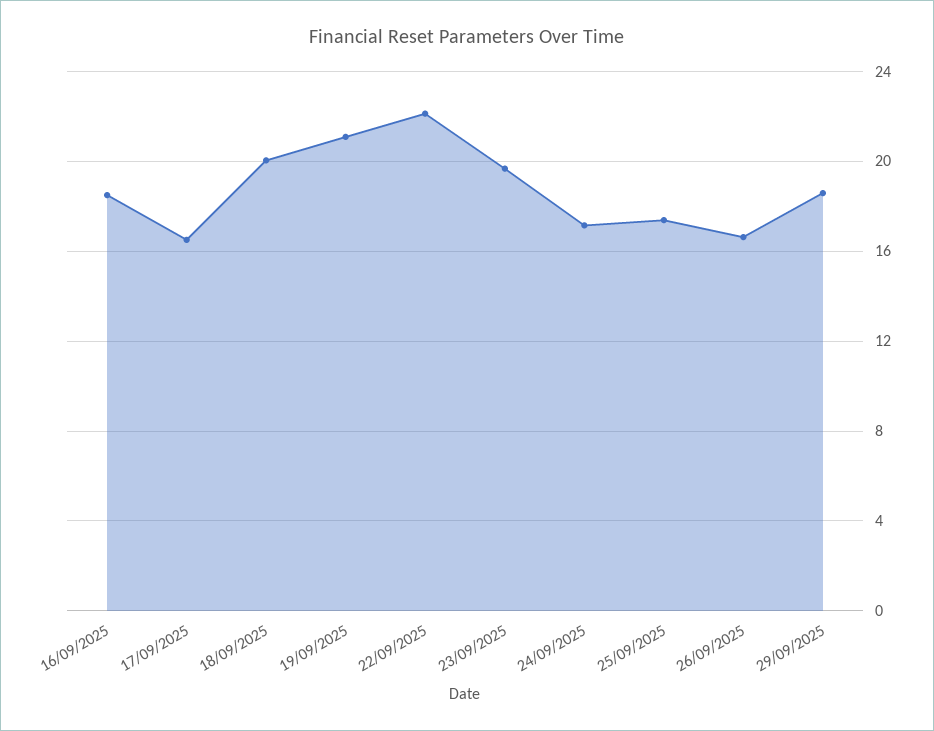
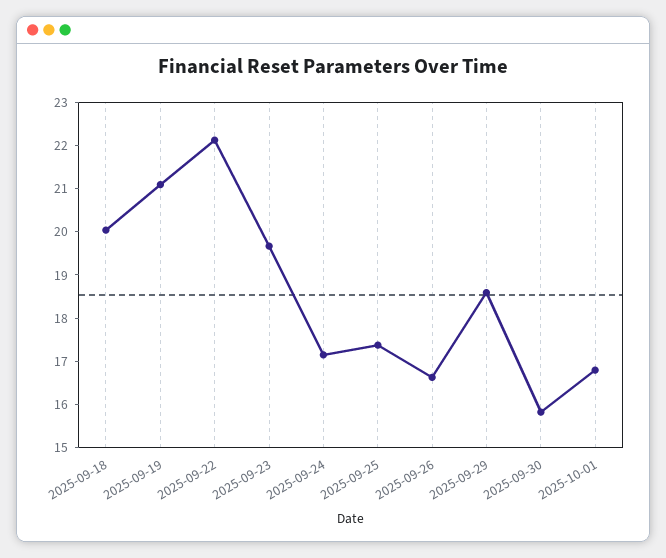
16/09/2025: 18.5 -> none
17/09/2025: 16.5 -> none
2025-09-30: none -> 15.8
2025-10-01: none -> 16.8

